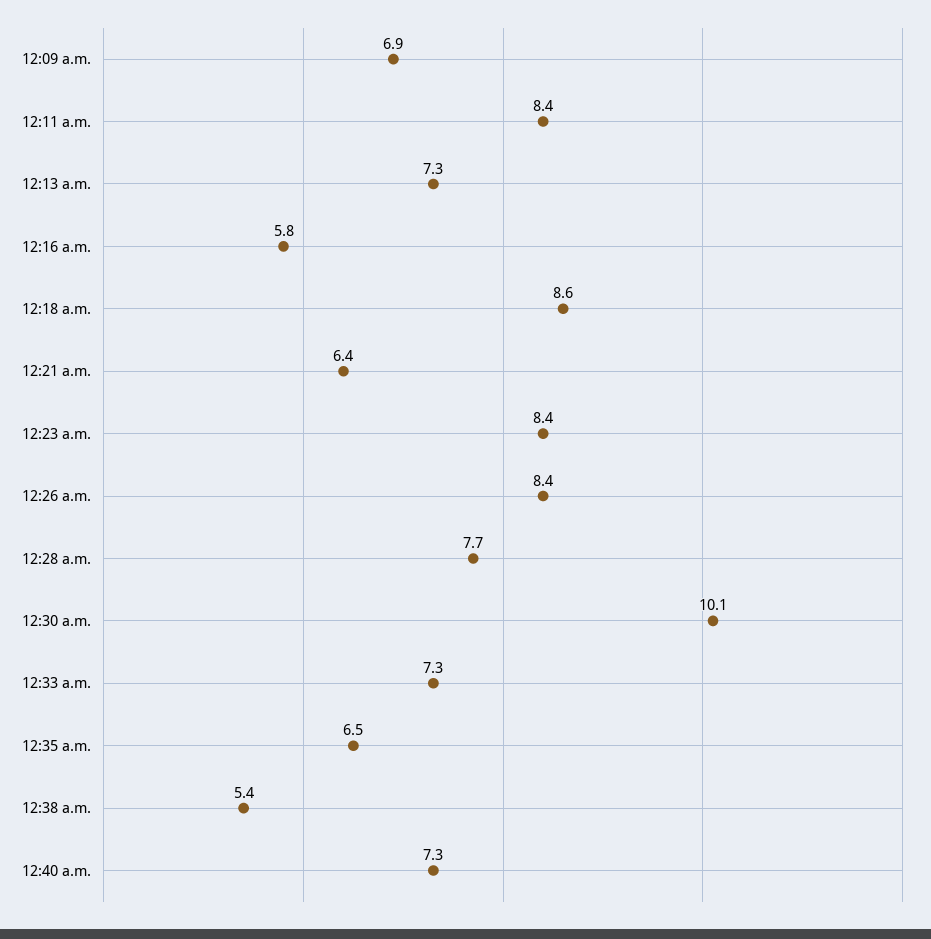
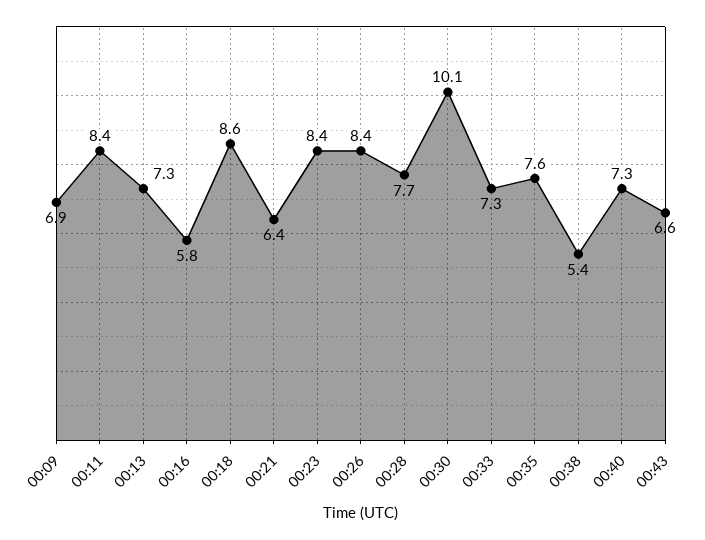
12:35 a.m.: 6.5 -> 7.6
00:43: none -> 6.6

